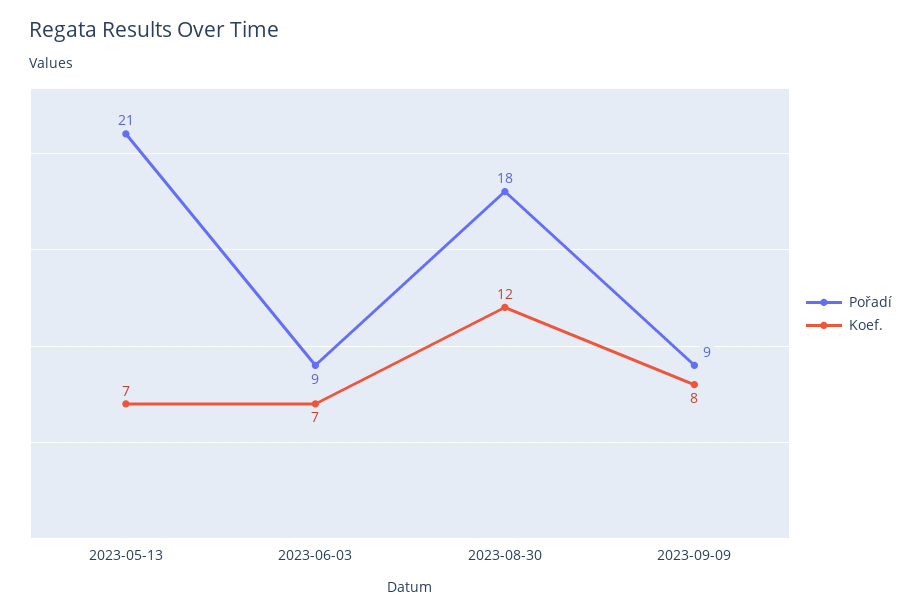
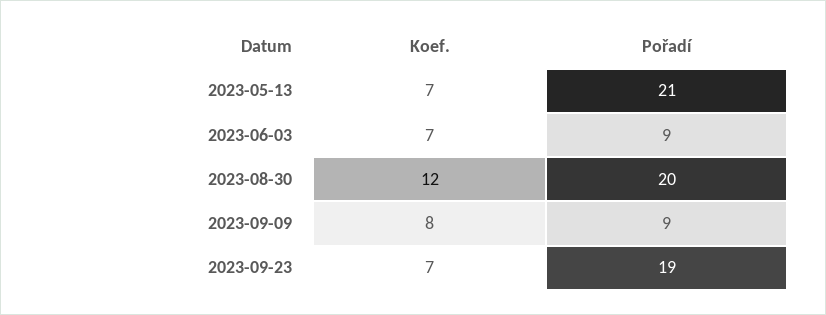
Pořadí, 2023-08-30: 18 -> 20
Koef., 2023-09-23: none -> 7
Pořadí, 2023-09-23: none -> 19

